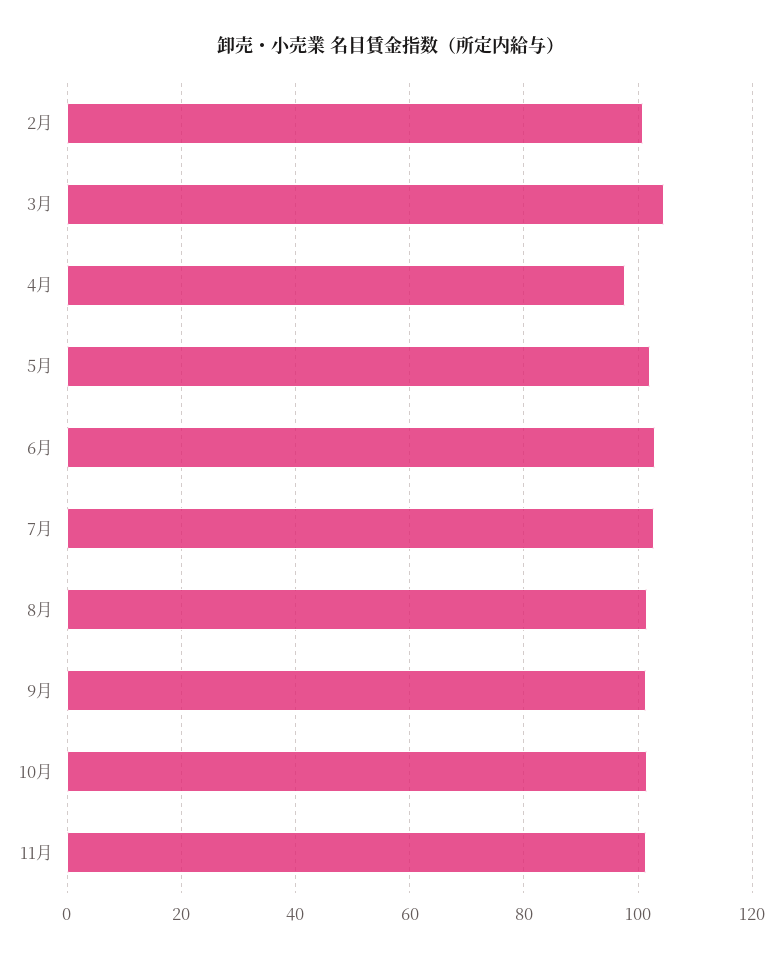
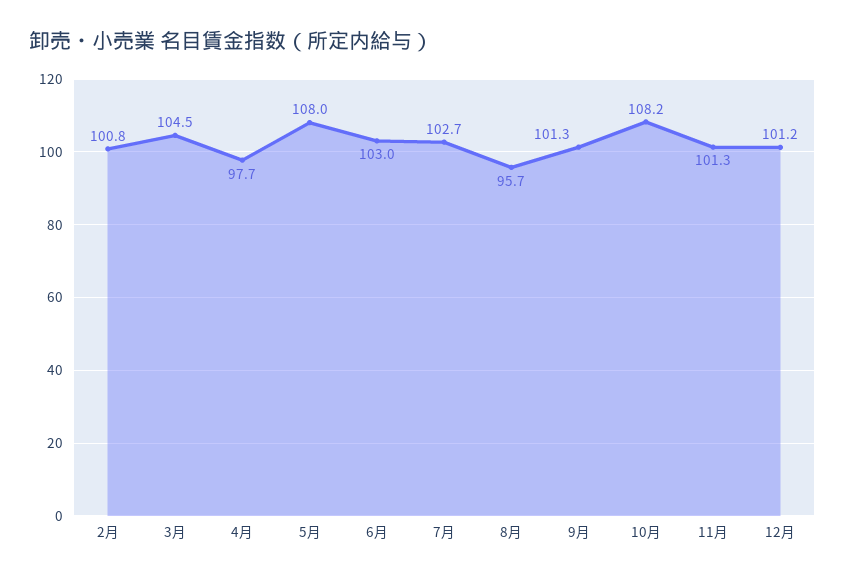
5月: 102 -> 108
8月: 102 -> 95.7
10月: 102 -> 108.2
12月: none -> 101.2

